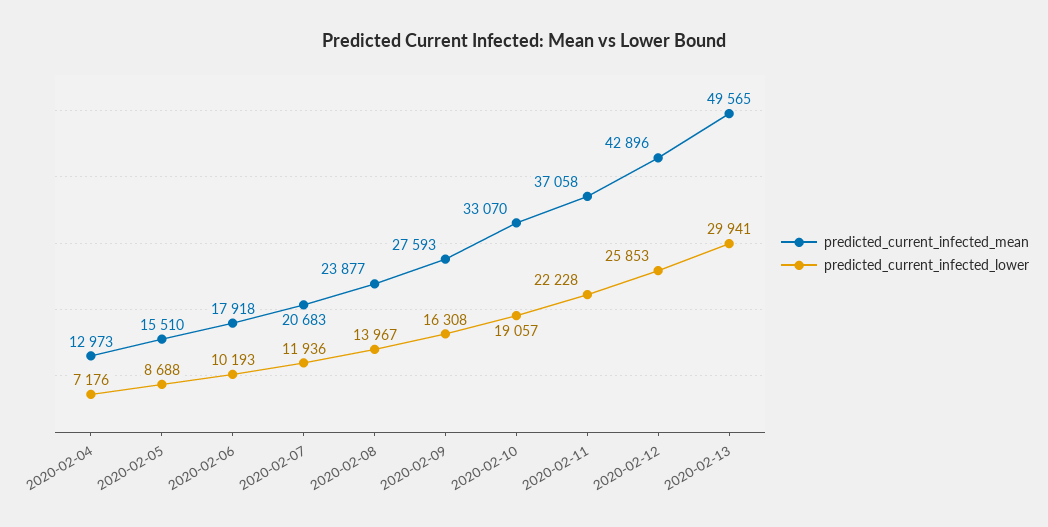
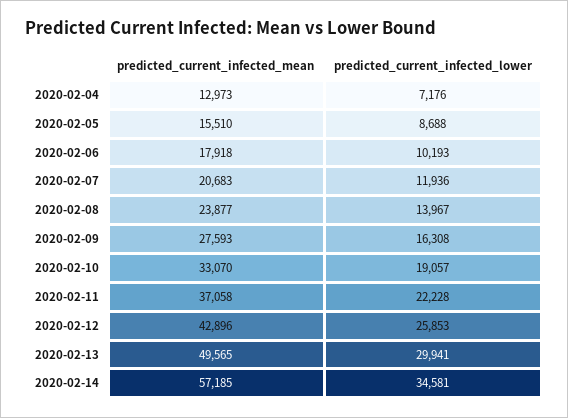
predicted_current_infected_mean, 2020-02-14: none -> 57185
predicted_current_infected_lower, 2020-02-14: none -> 34581

